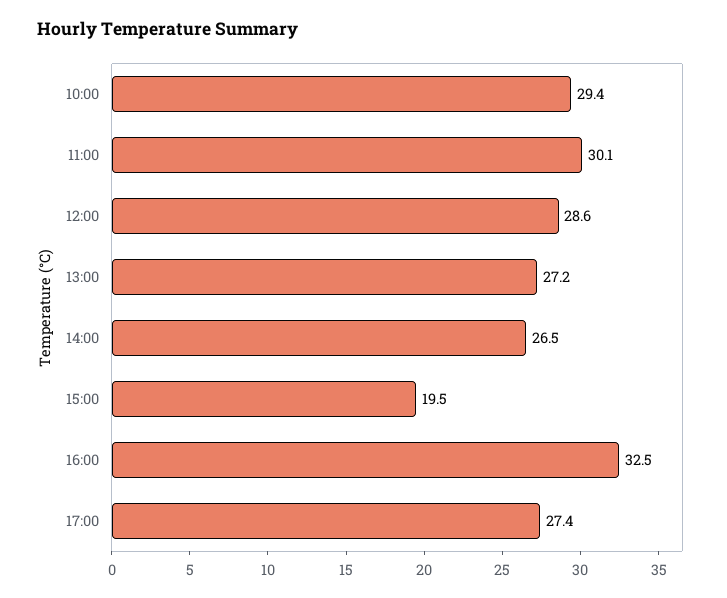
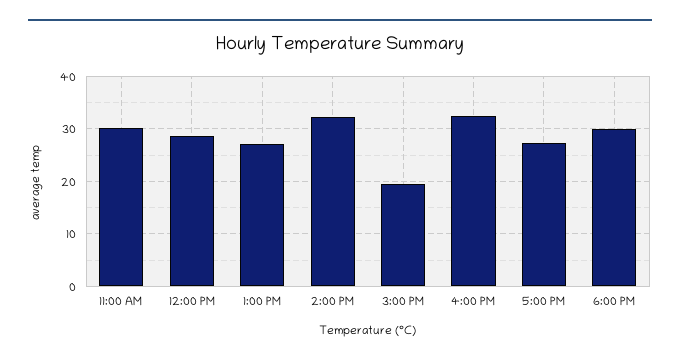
10:00: 29.4 -> none
14:00: 26.5 -> 32
6:00 PM: none -> 30

